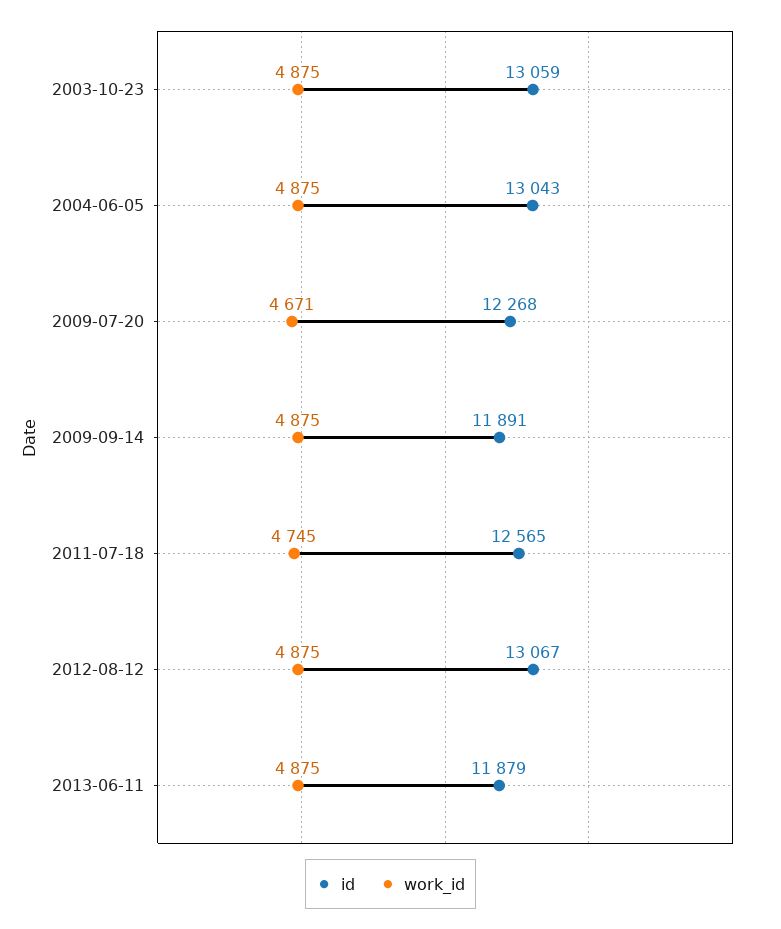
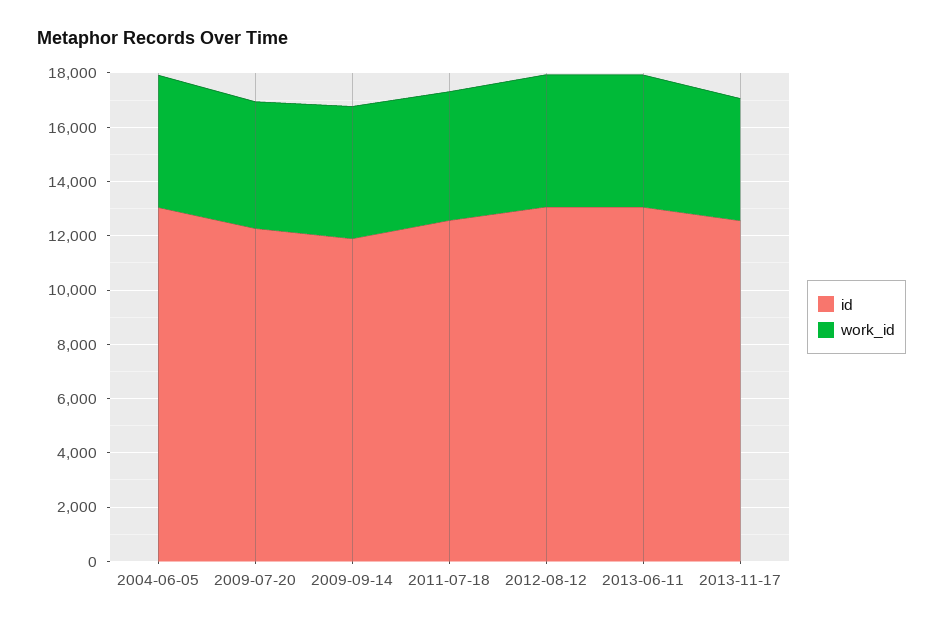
id, 2003-10-23: 13059 -> none
work_id, 2003-10-23: 4875 -> none
id, 2013-06-11: 11879 -> 13000
id, 2013-11-17: none -> 12500
work_id, 2013-11-17: none -> 4500

